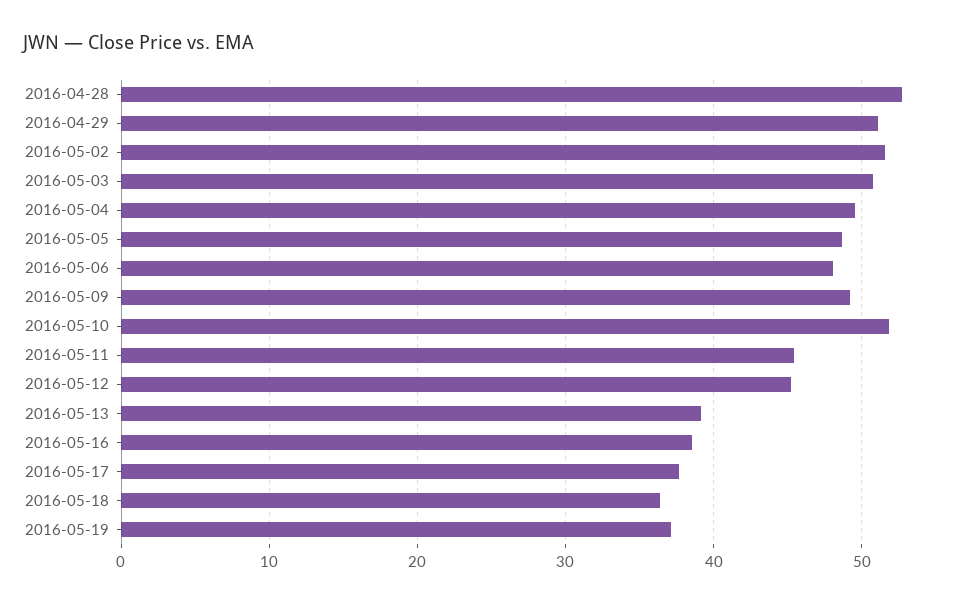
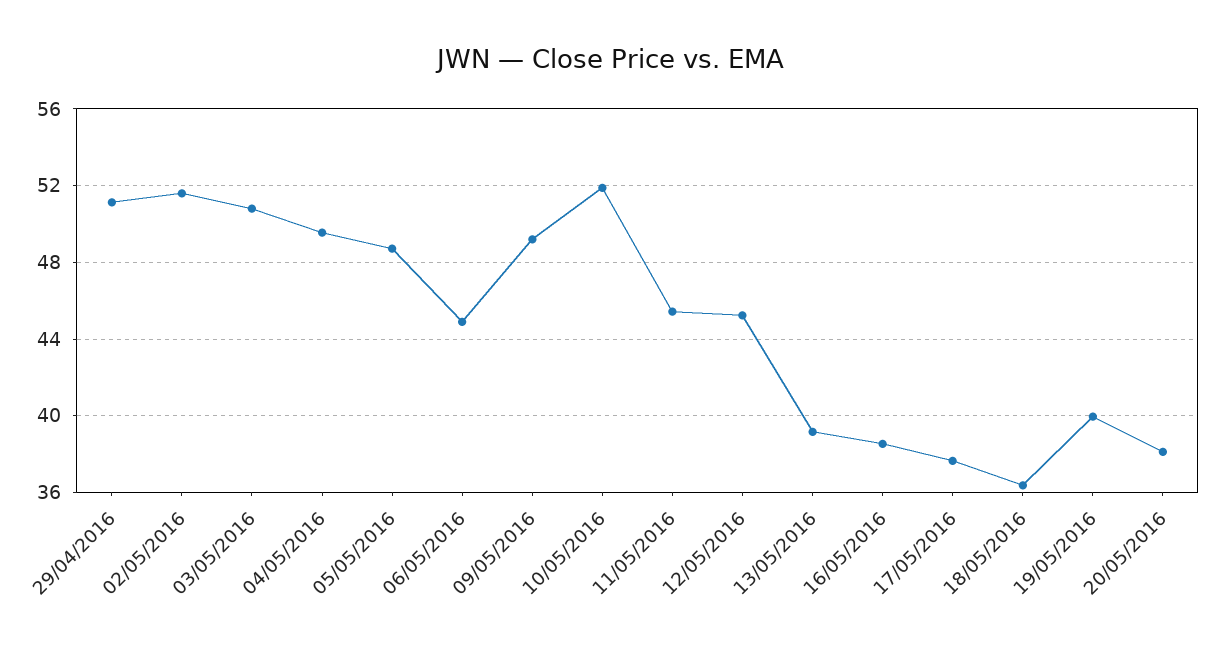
2016-04-28: 53 -> none
2016-05-06: 48 -> 45
2016-05-19: 37 -> 40
20/05/2016: none -> 38

